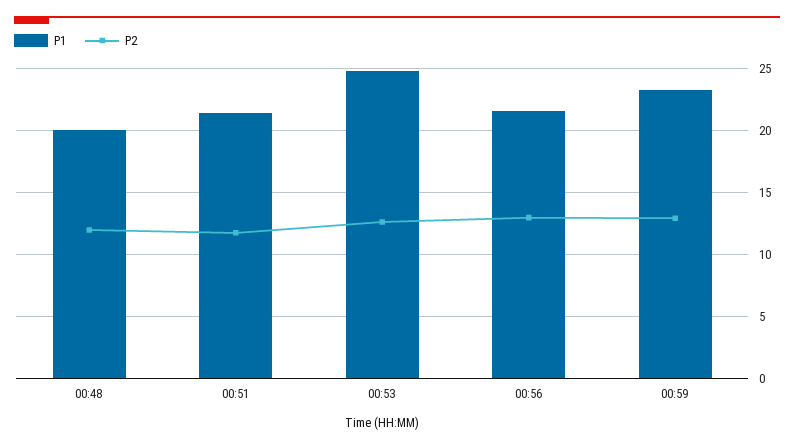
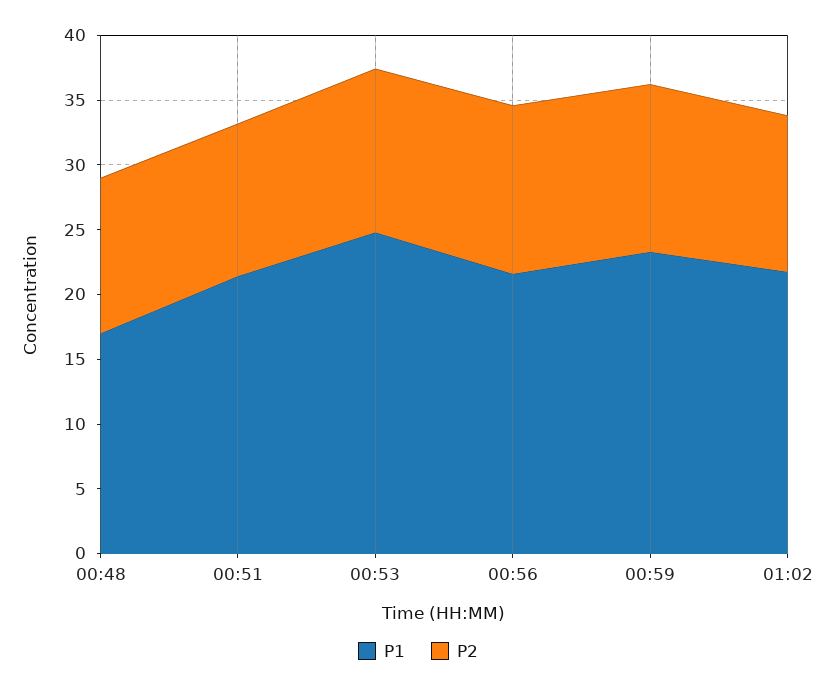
P1, 00:48: 20 -> 17
P1, 01:02: none -> 22
P2, 01:02: none -> 12

